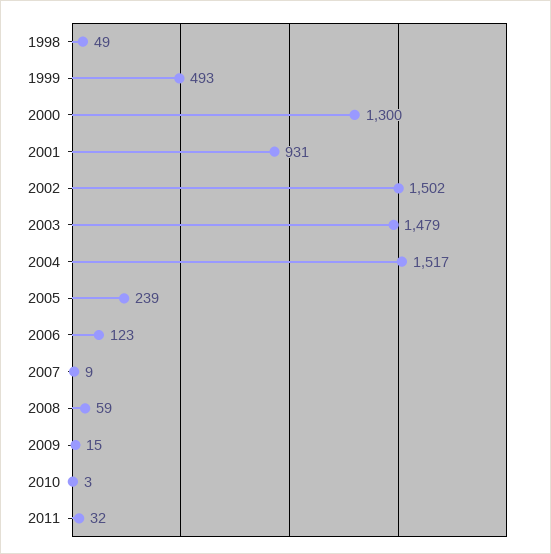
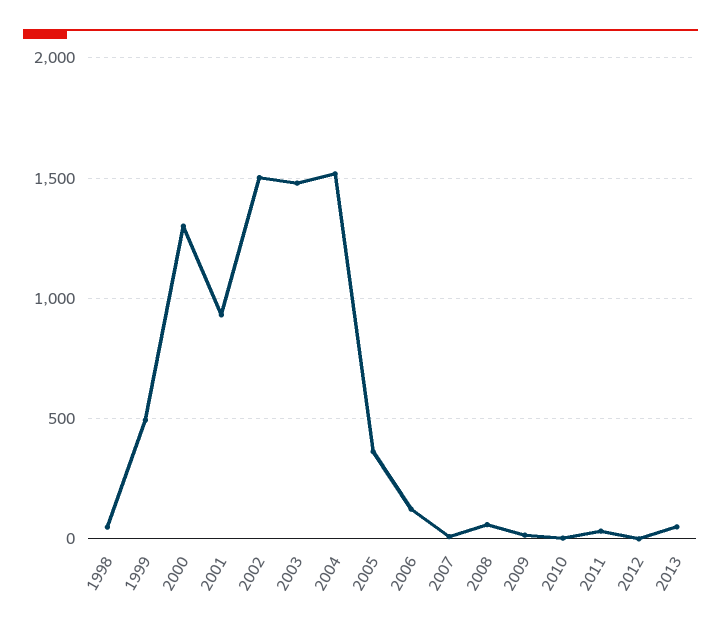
2005: 239 -> 350
2012: none -> 0
2013: none -> 50

